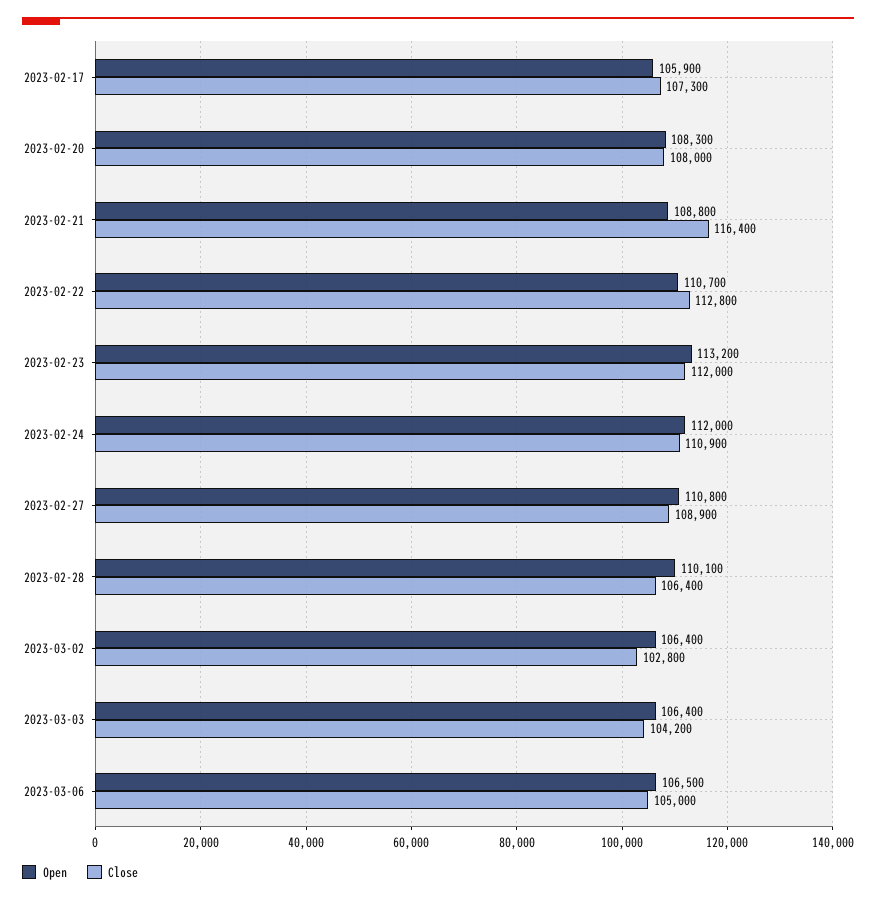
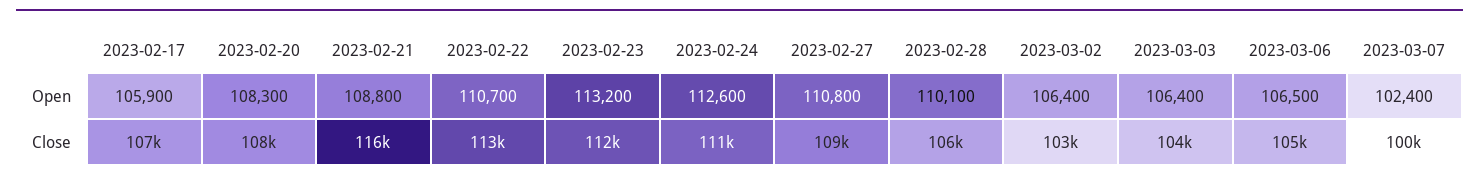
Open, 2023-02-24: 112000 -> 112600
Open, 2023-03-07: none -> 102400
Close, 2023-03-07: none -> 100000

